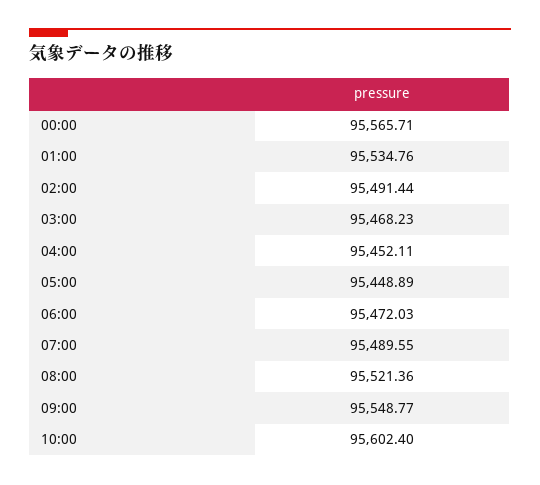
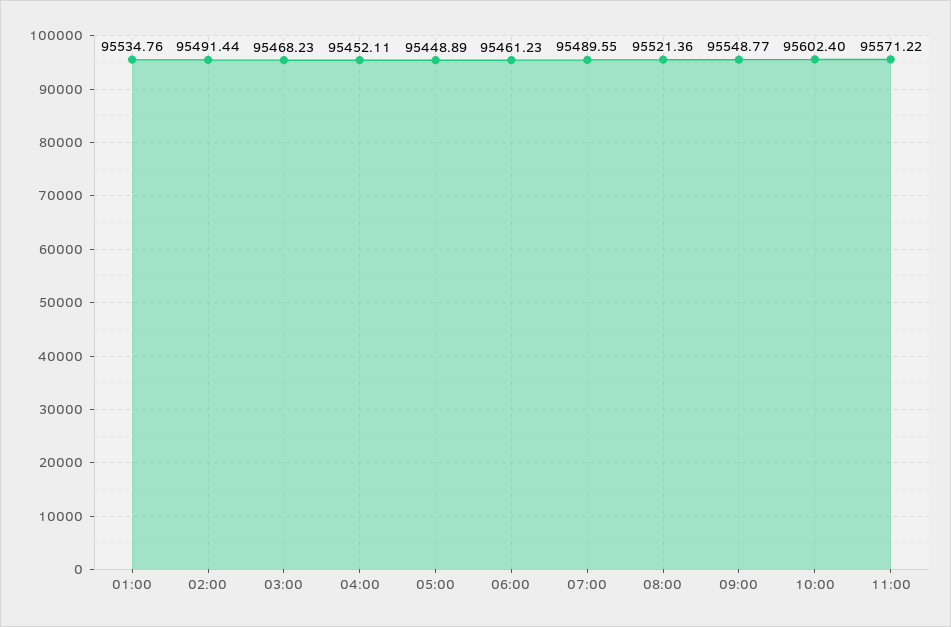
00:00: 95565.71 -> none
06:00: 95472.03 -> 95461.23
11:00: none -> 95571.22

